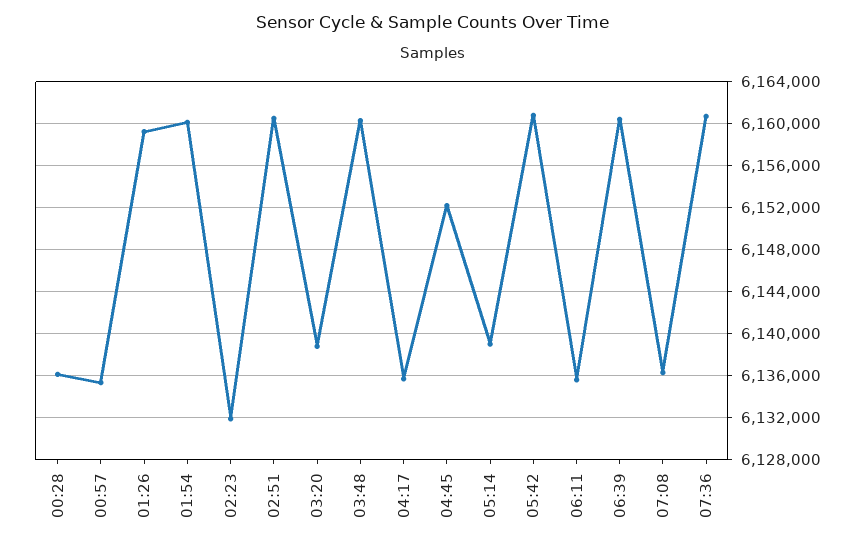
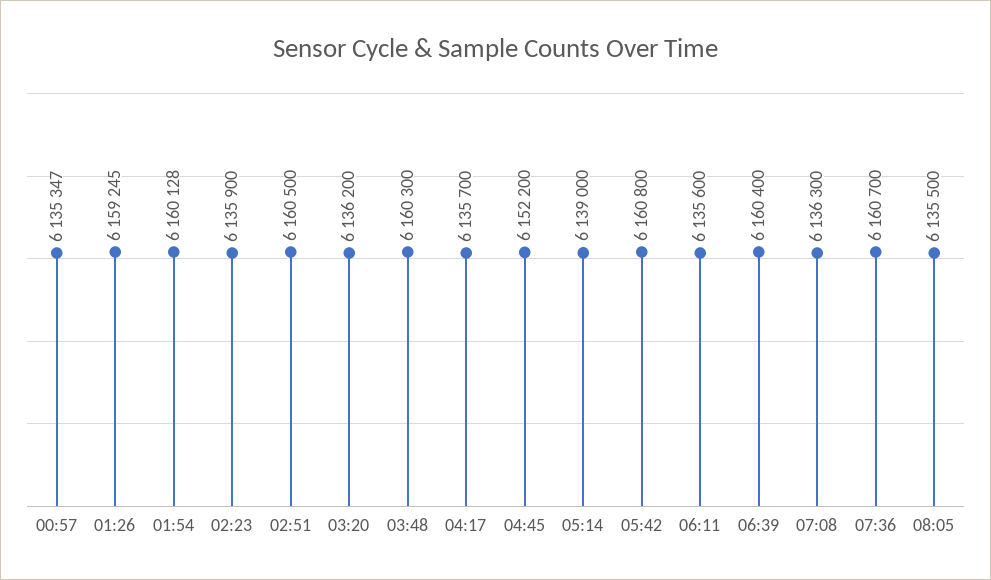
00:28: 6136000 -> none
02:23: 6132000 -> 6135900
03:20: 6139000 -> 6136200
08:05: none -> 6135500

